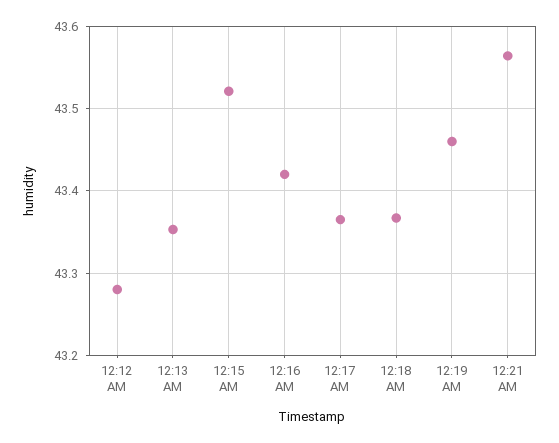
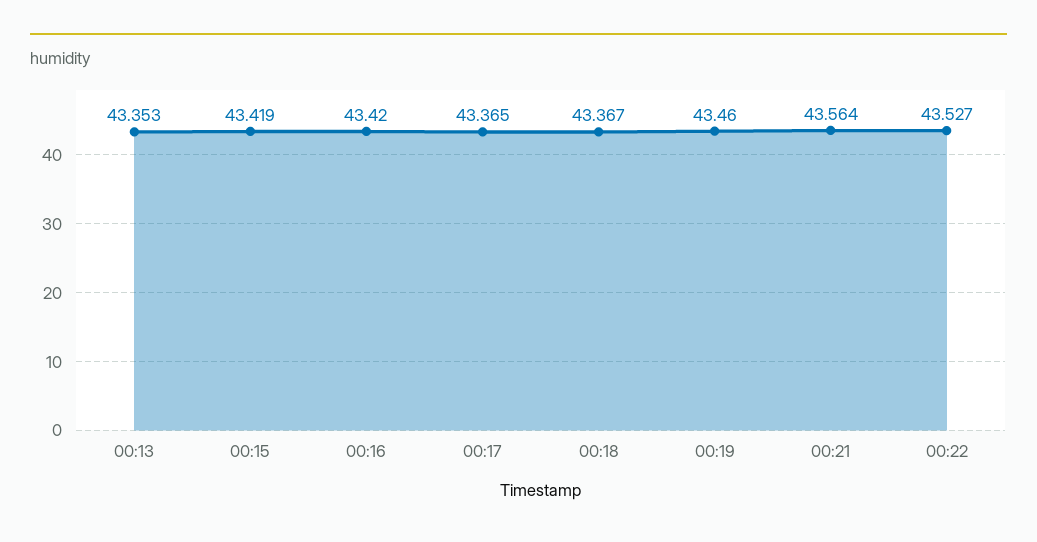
12:12 AM: 43.28 -> none
12:15 AM: 43.52 -> 43.419
00:22: none -> 43.527

